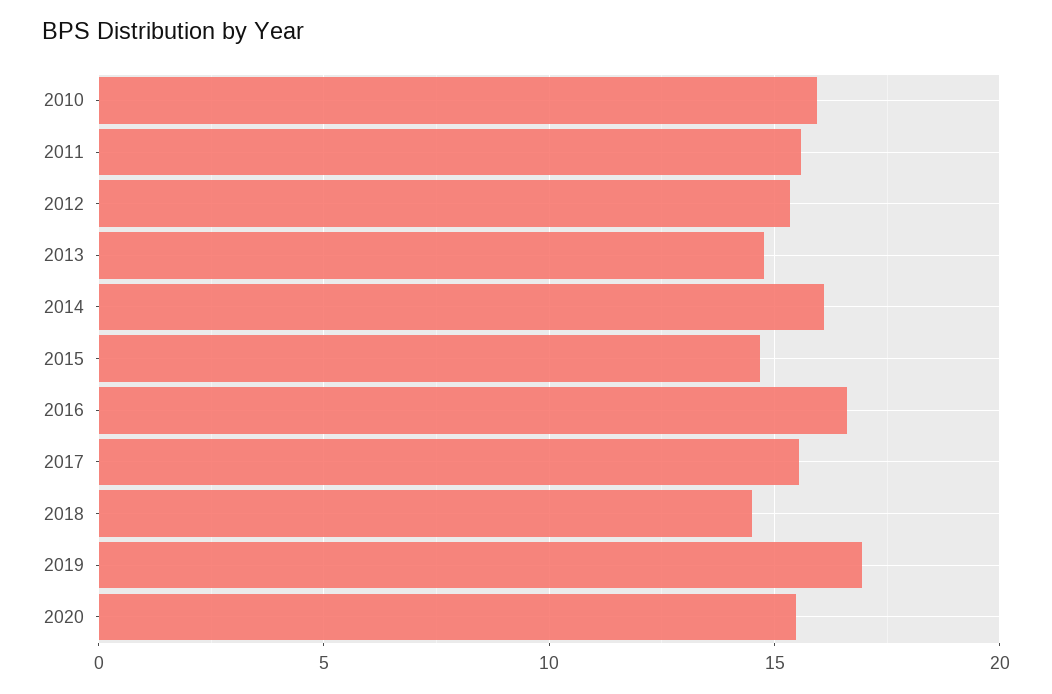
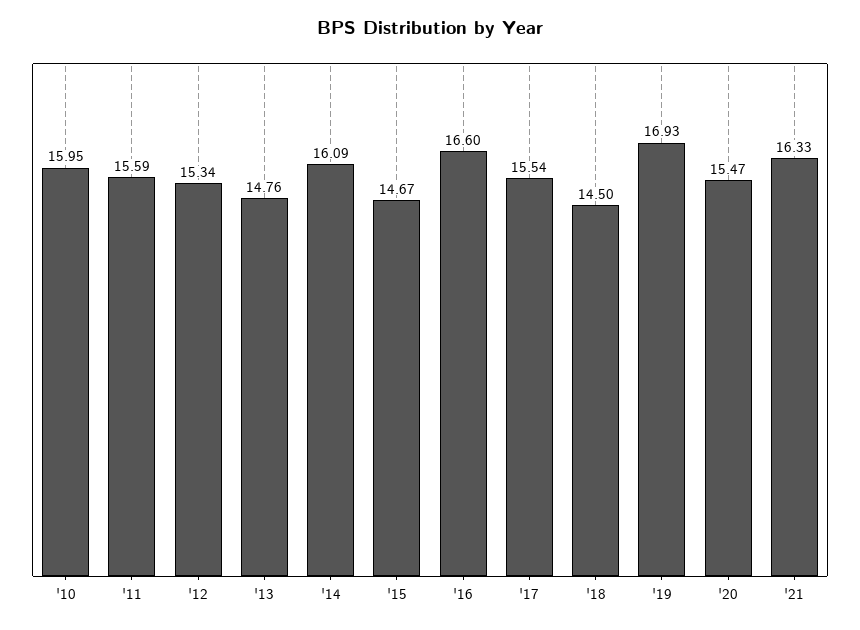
'21: none -> 16.33

